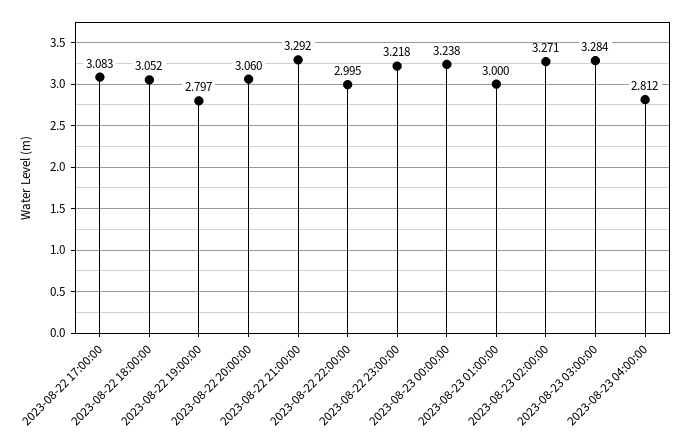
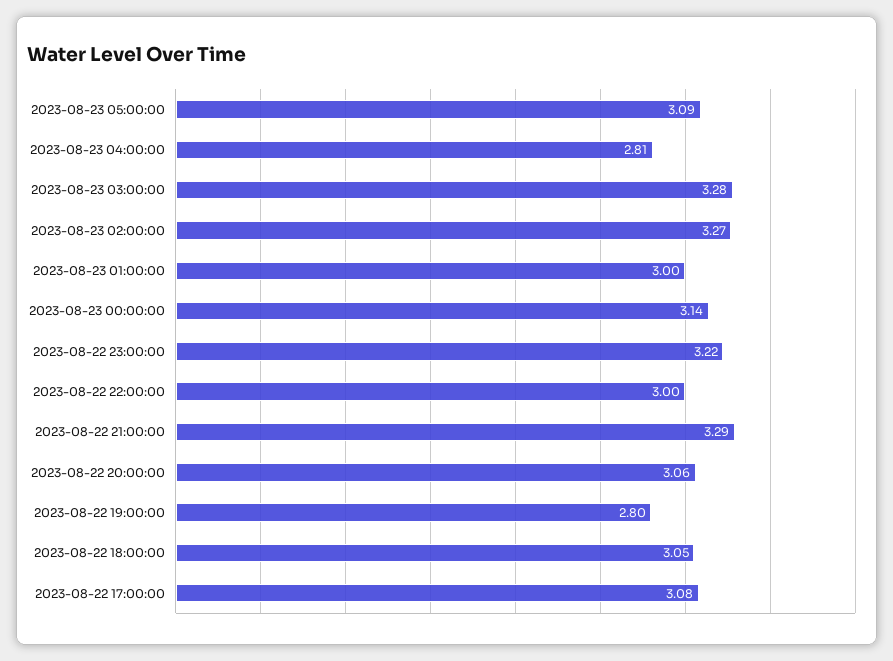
2023-08-23 00:00:00: 3.238 -> 3.14
2023-08-23 05:00:00: none -> 3.09

